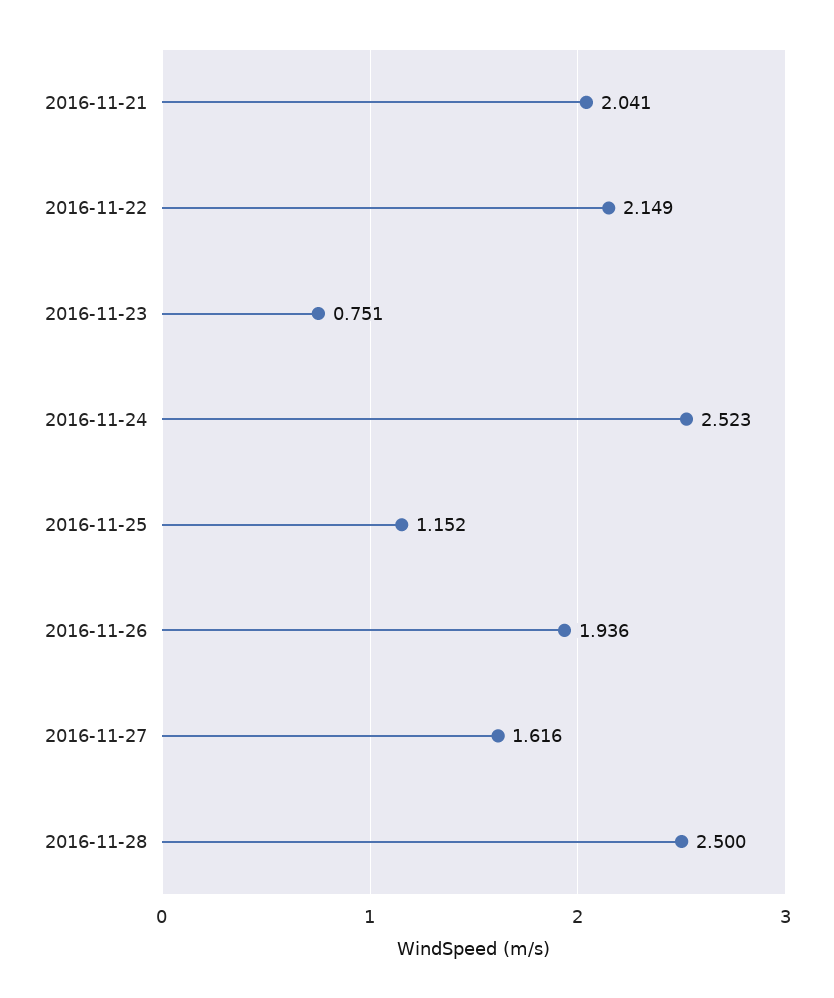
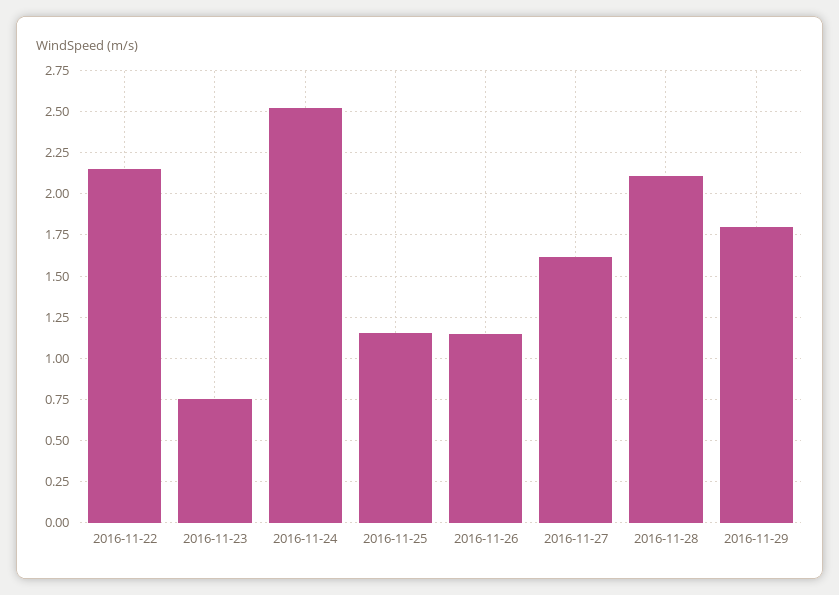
2016-11-21: 2.041 -> none
2016-11-26: 1.936 -> 1.15
2016-11-28: 2.5 -> 2.1
2016-11-29: none -> 1.8

